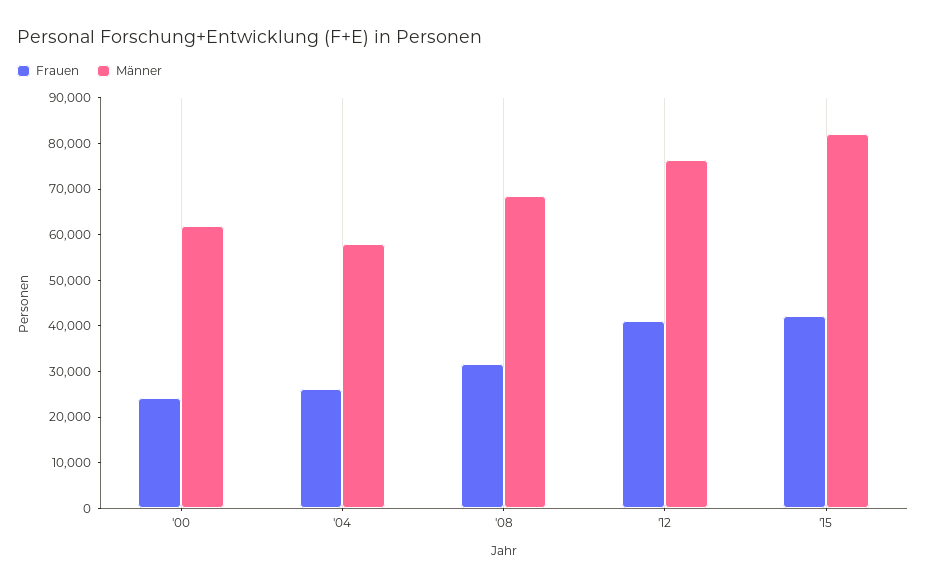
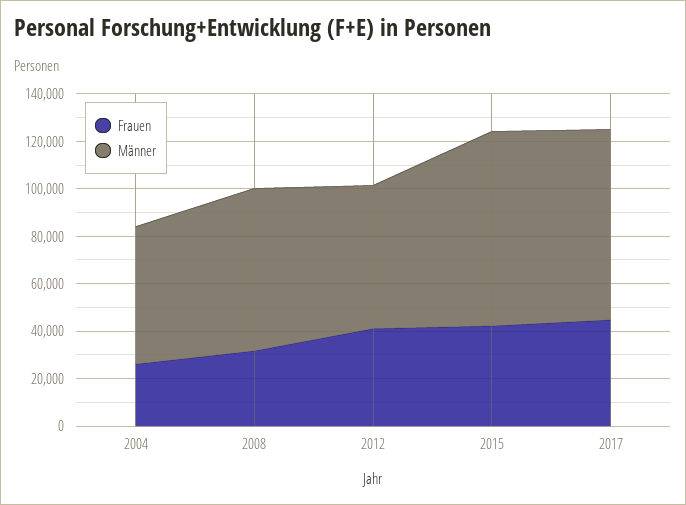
Frauen, '00: 24000 -> none
Männer, '00: 62000 -> none
Männer, '12: 76000 -> 60000
Frauen, 2017: none -> 45000
Männer, 2017: none -> 80000

